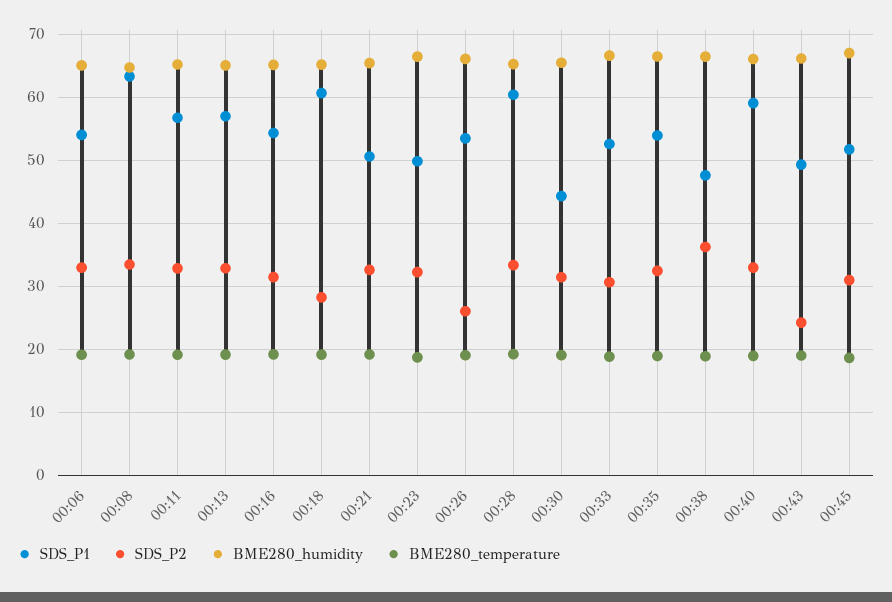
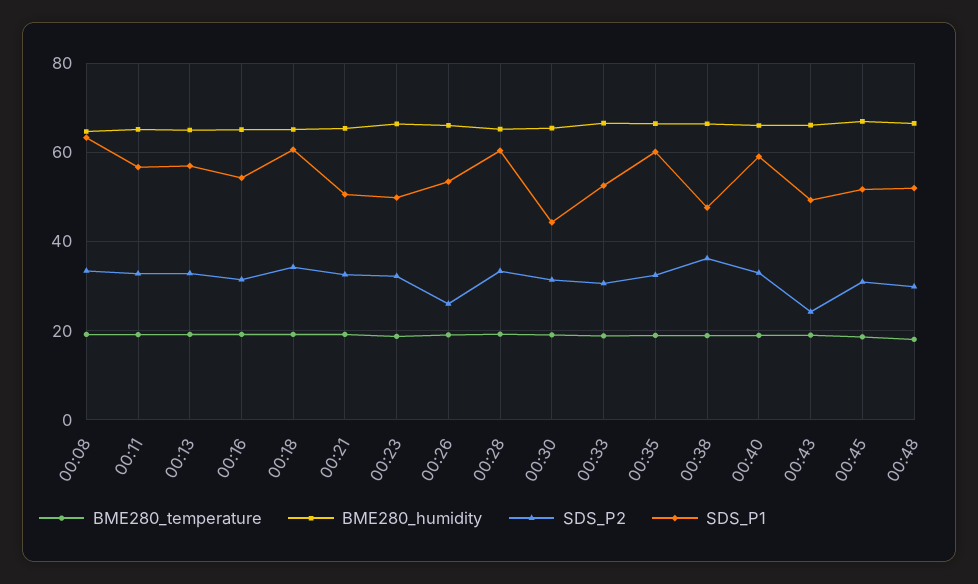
SDS_P1, 00:06: 54 -> none
SDS_P2, 00:06: 33 -> none
BME280_humidity, 00:06: 65 -> none
BME280_temperature, 00:06: 19 -> none
SDS_P2, 00:18: 28 -> 34
SDS_P1, 00:35: 54 -> 60
BME280_temperature, 00:48: none -> 18
BME280_humidity, 00:48: none -> 66
SDS_P2, 00:48: none -> 30
SDS_P1, 00:48: none -> 52

